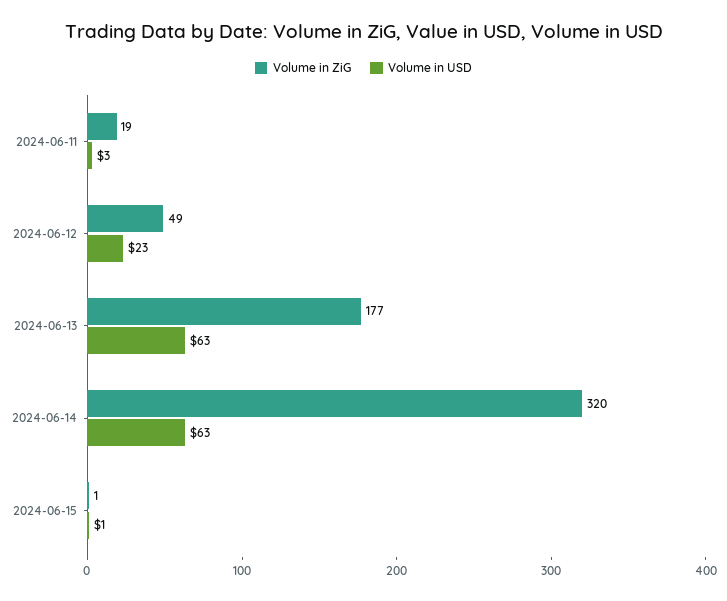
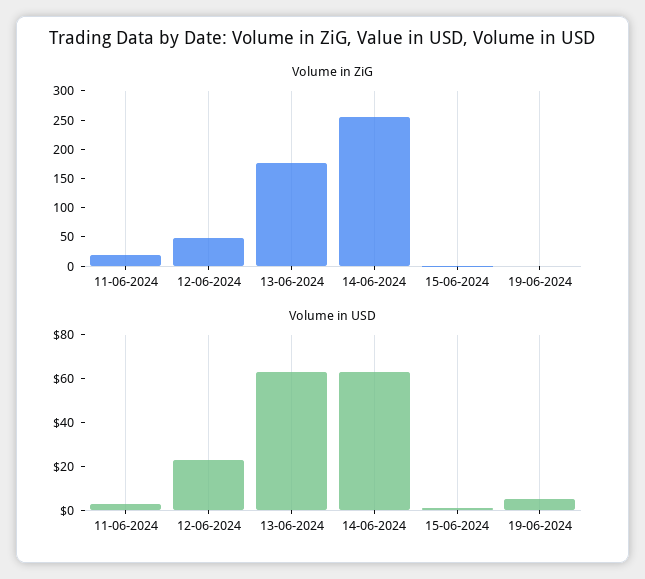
Volume in ZiG, 2024-06-14: 320 -> 250
Volume in ZiG, 19-06-2024: none -> 0
Volume in USD, 19-06-2024: none -> 5

